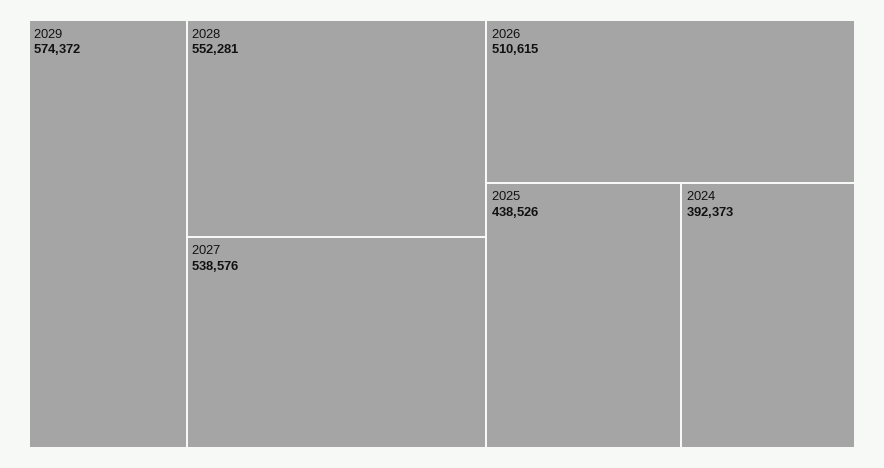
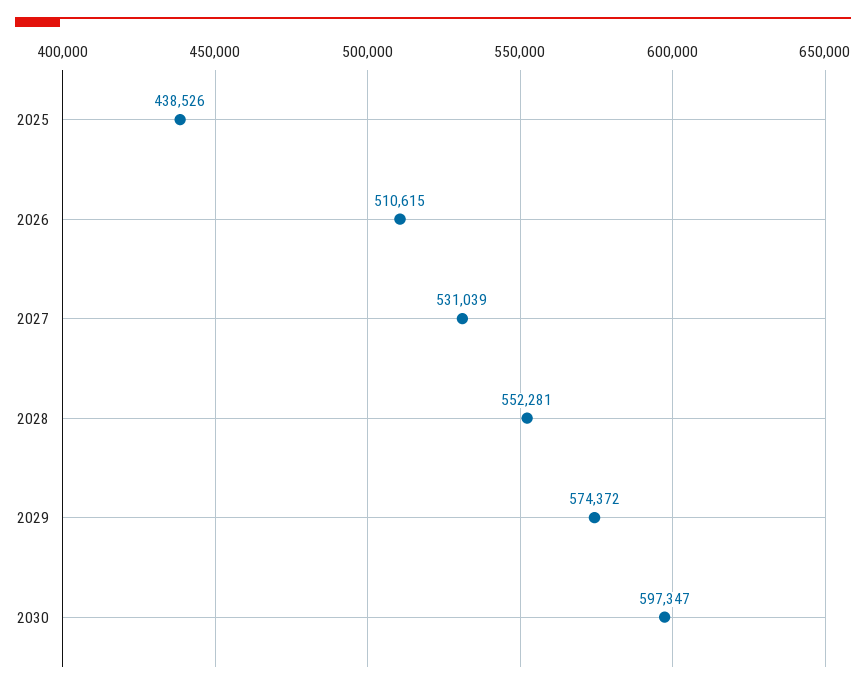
2027: 538576 -> 531039
2024: 392373 -> none
2030: none -> 597347

